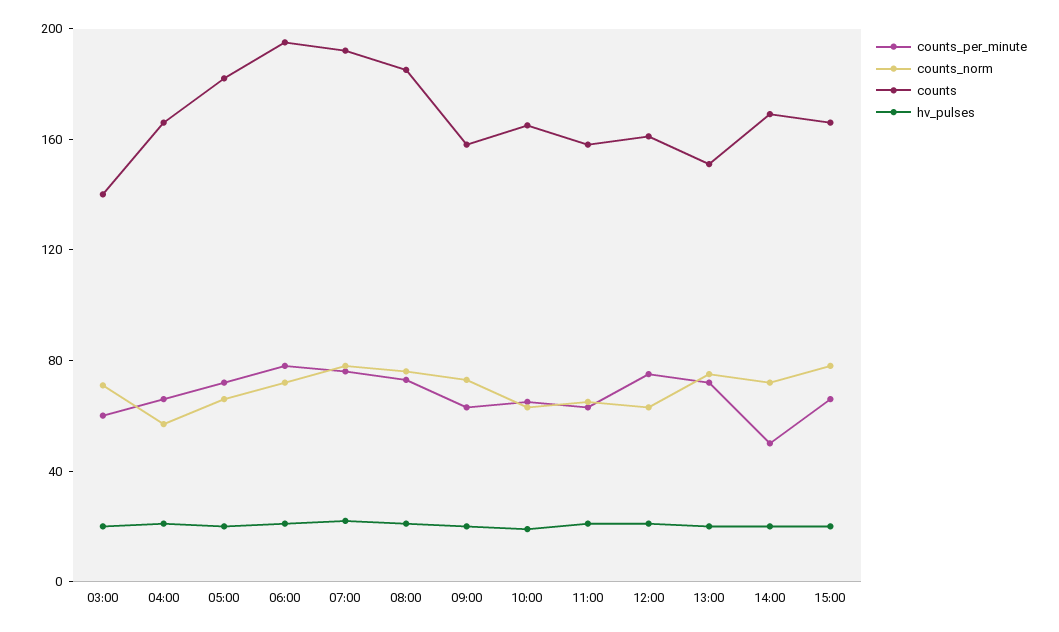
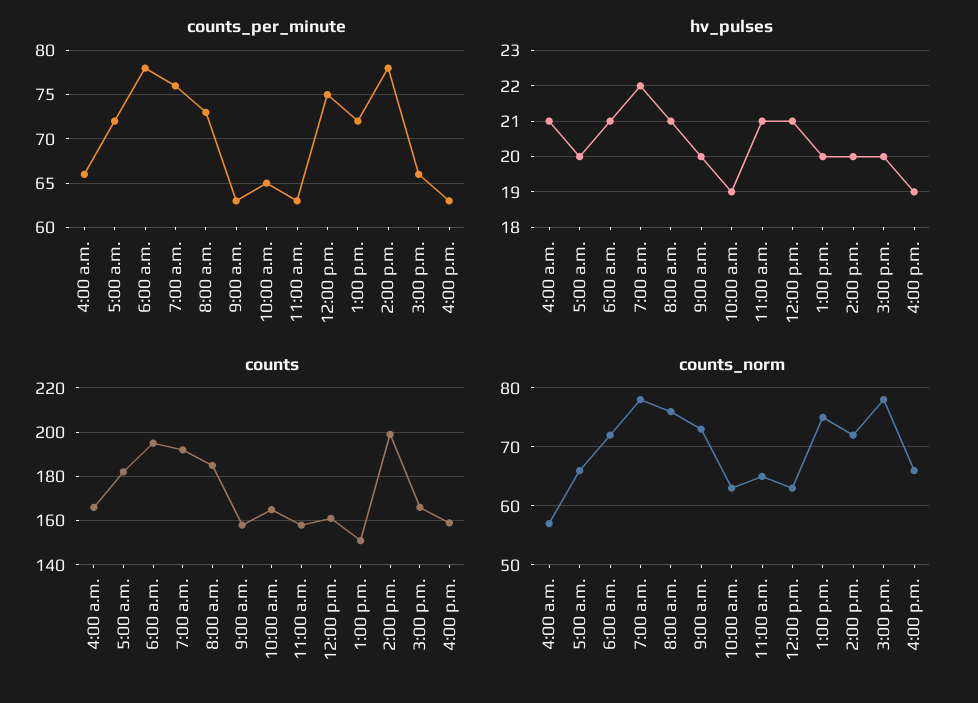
counts_per_minute, 03:00: 60 -> none
counts_norm, 03:00: 70 -> none
counts, 03:00: 140 -> none
hv_pulses, 03:00: 20 -> none
counts_per_minute, 14:00: 50 -> 78
counts, 14:00: 170 -> 200
counts_per_minute, 4:00 p.m.: none -> 63
hv_pulses, 4:00 p.m.: none -> 19
counts, 4:00 p.m.: none -> 160
counts_norm, 4:00 p.m.: none -> 65

